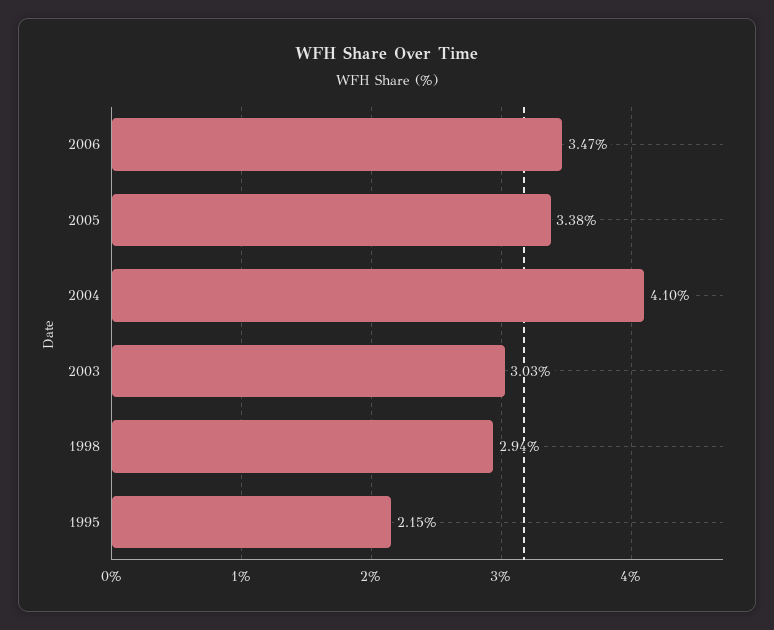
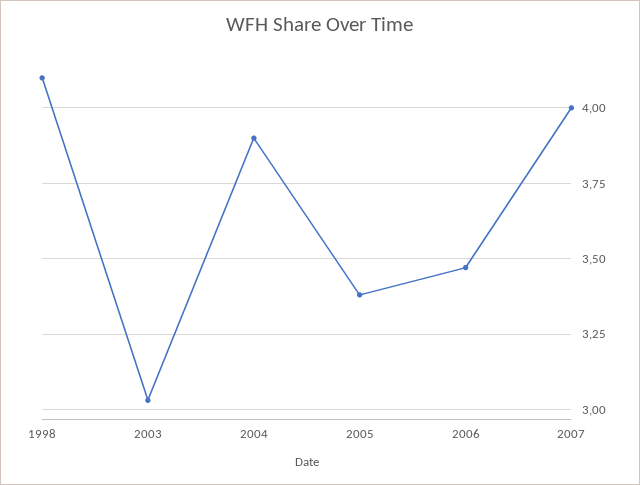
2004: 4.1 -> 3.9
1998: 2.94 -> 4.1
1995: 2.15 -> none
2007: none -> 4

